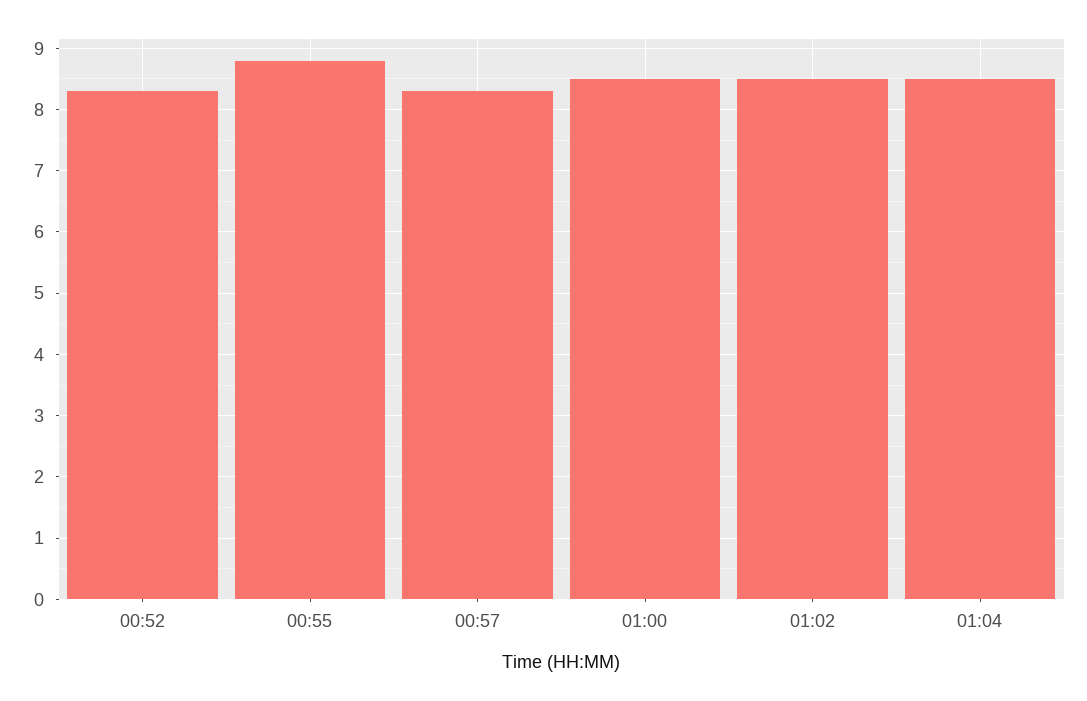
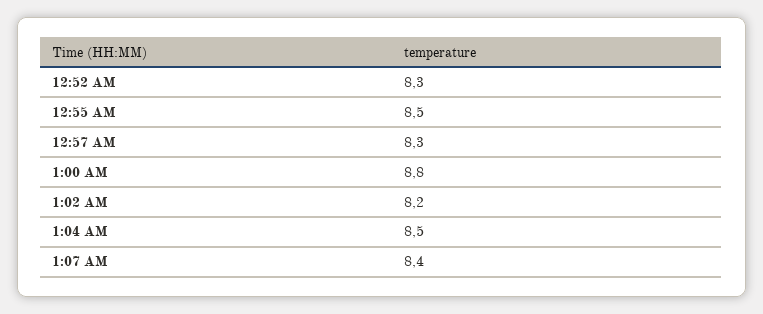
00:55: 8.8 -> 8.5
01:00: 8.5 -> 8.8
01:02: 8.5 -> 8.2
1:07 AM: none -> 8.4

